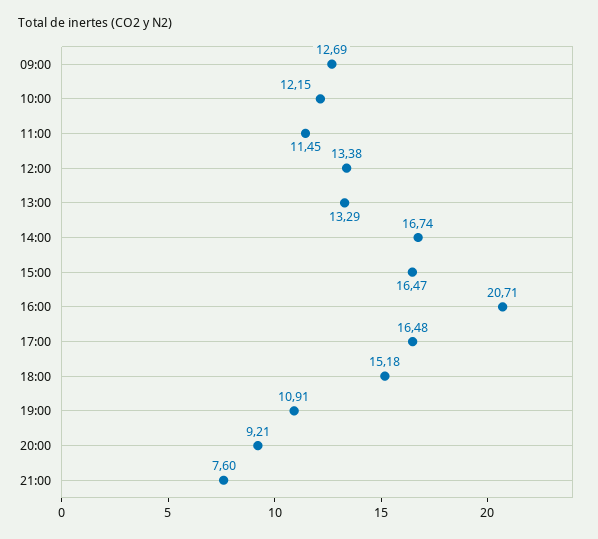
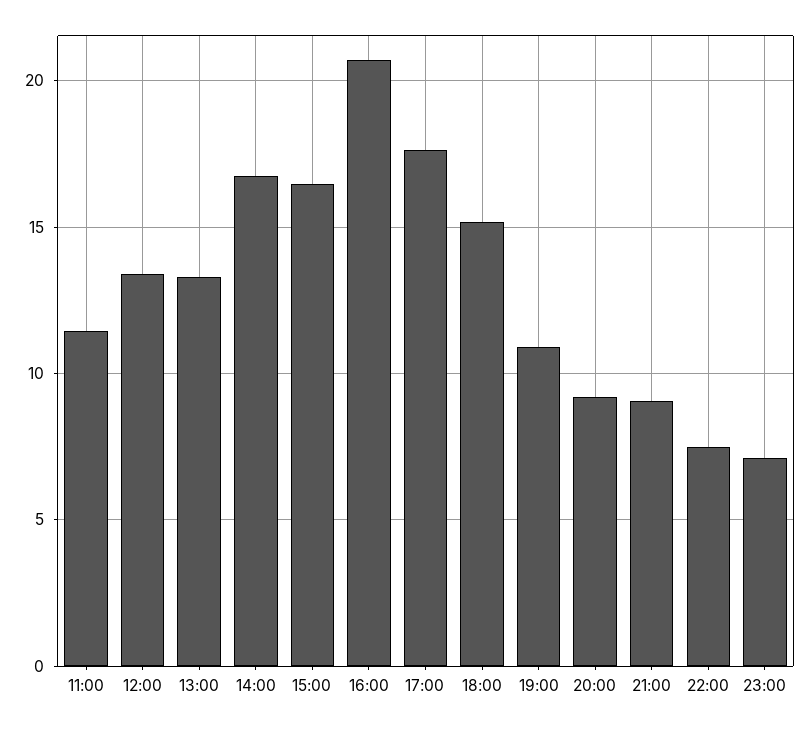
09:00: 12.69 -> none
10:00: 12.15 -> none
17:00: 16.48 -> 17.5
21:00: 7.6 -> 9
22:00: none -> 7.5
23:00: none -> 7

